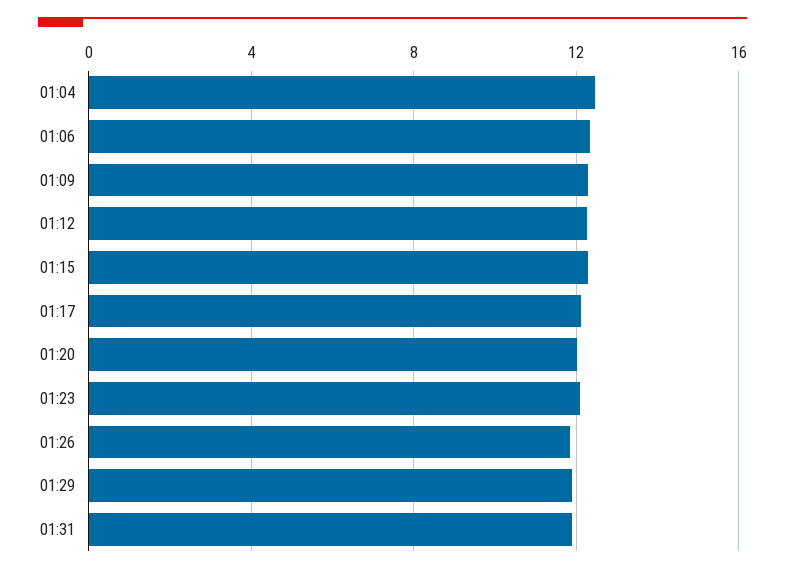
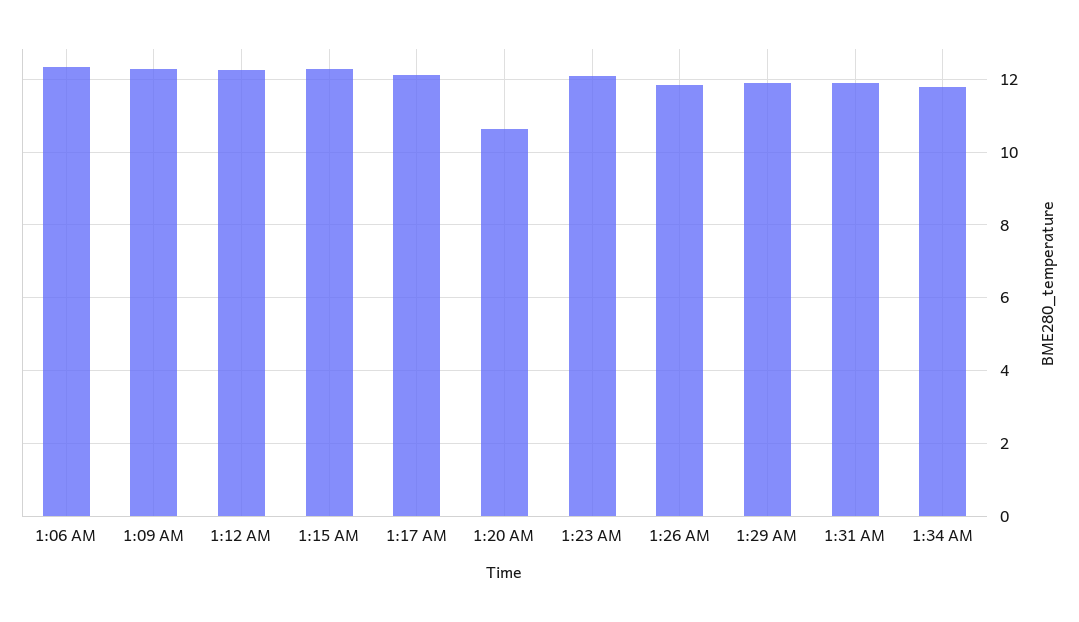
01:04: 12.5 -> none
01:20: 12 -> 10.6
1:34 AM: none -> 11.8

